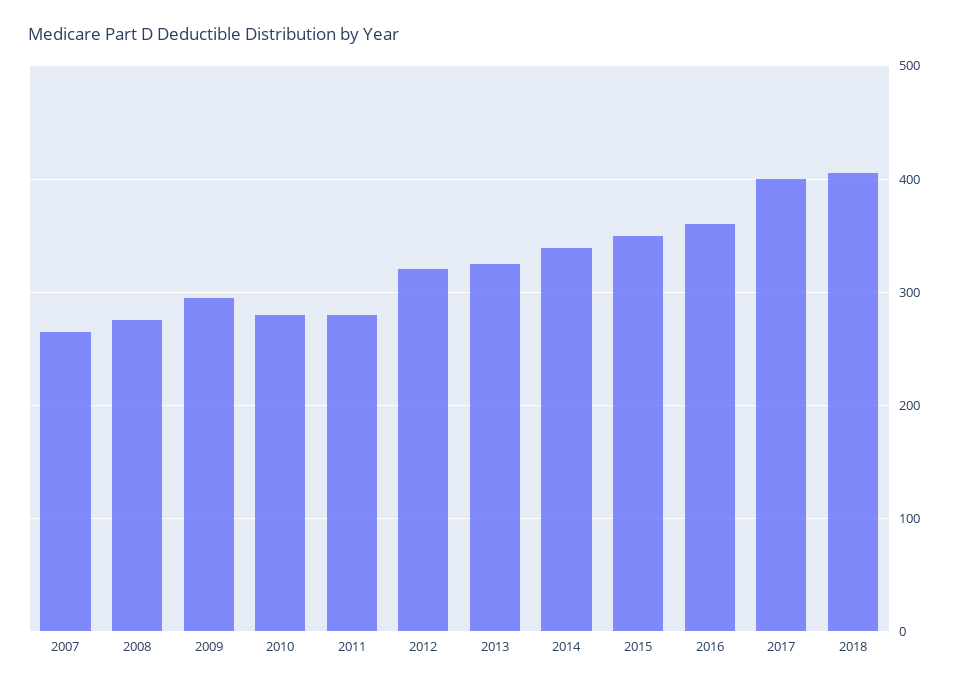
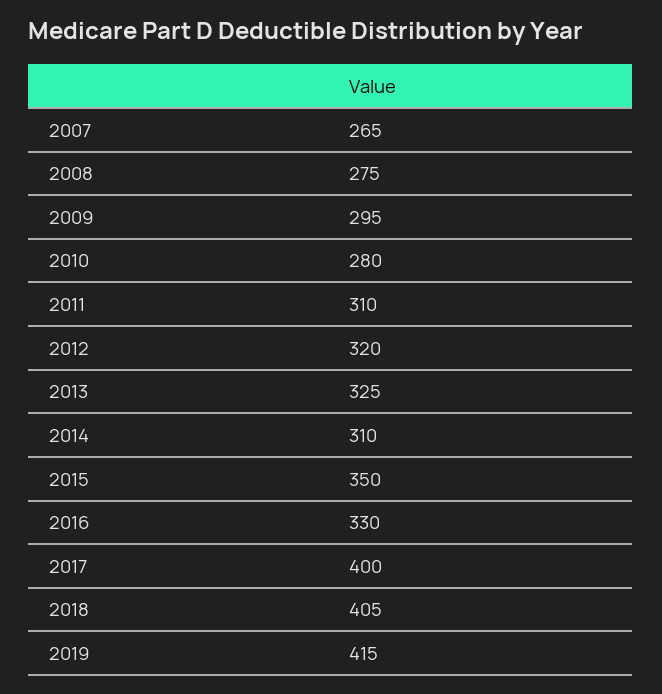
2011: 280 -> 310
2014: 340 -> 310
2016: 360 -> 330
2019: none -> 415

